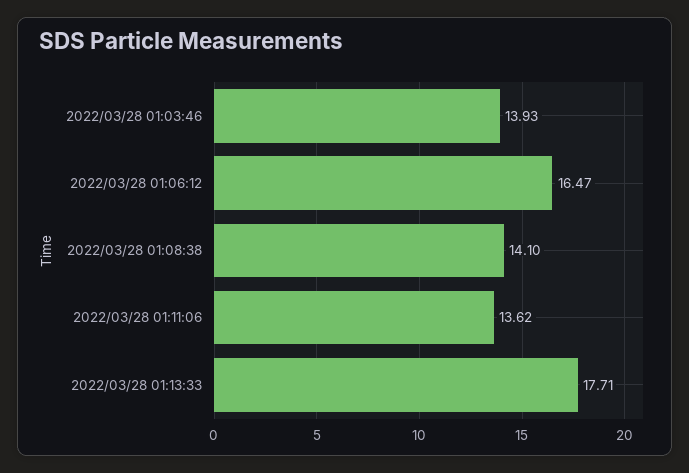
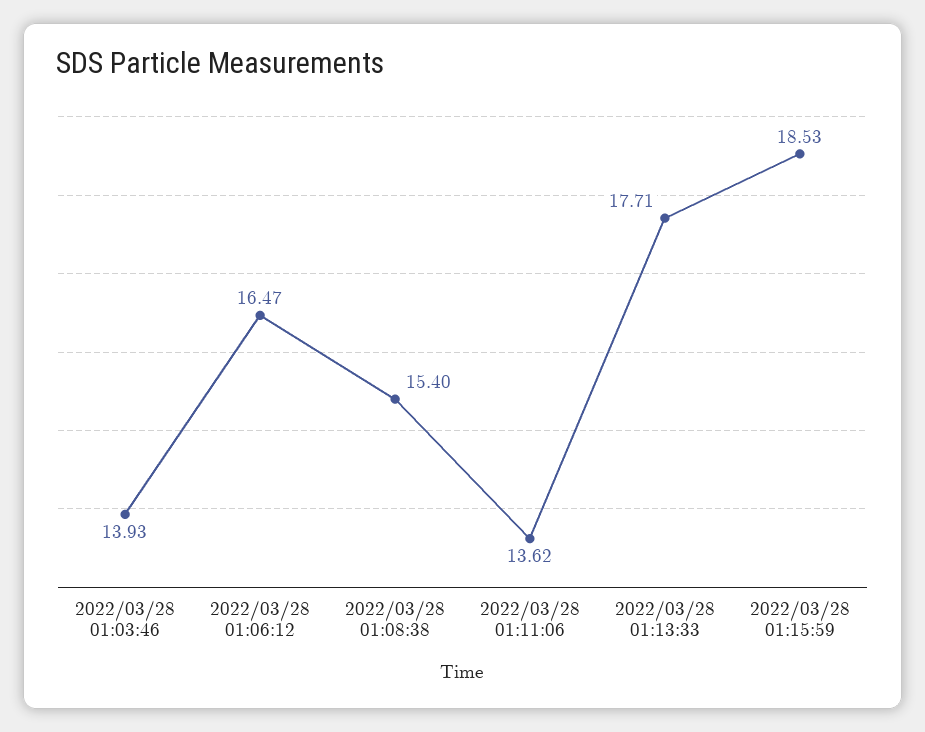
2022/03/28 01:08:38: 14.1 -> 15.4
2022/03/28 01:15:59: none -> 18.53

